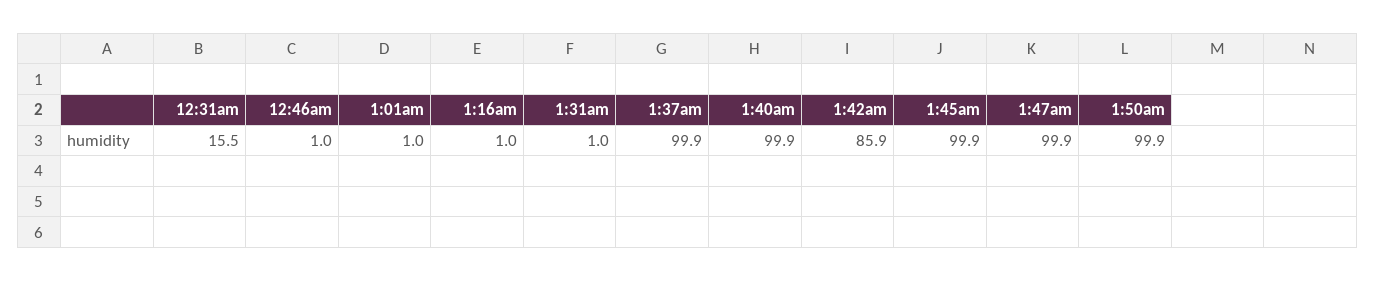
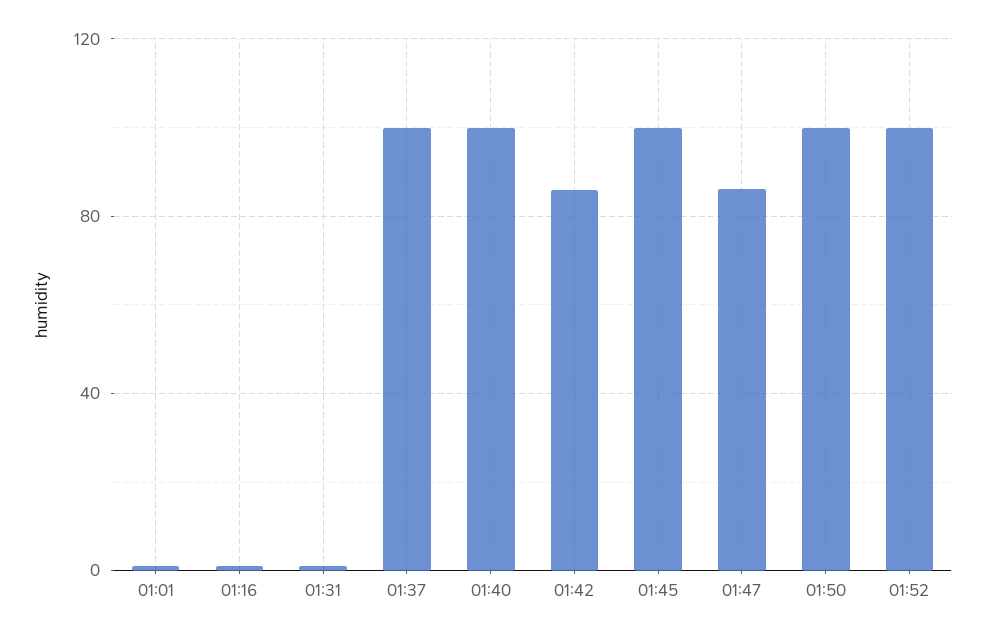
12:31am: 15.5 -> none
12:46am: 1 -> none
1:47am: 99.9 -> 85
01:52: none -> 100

